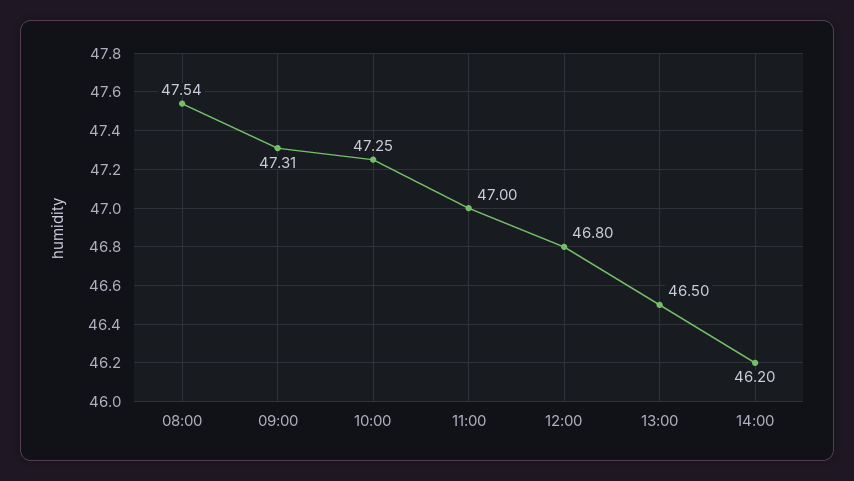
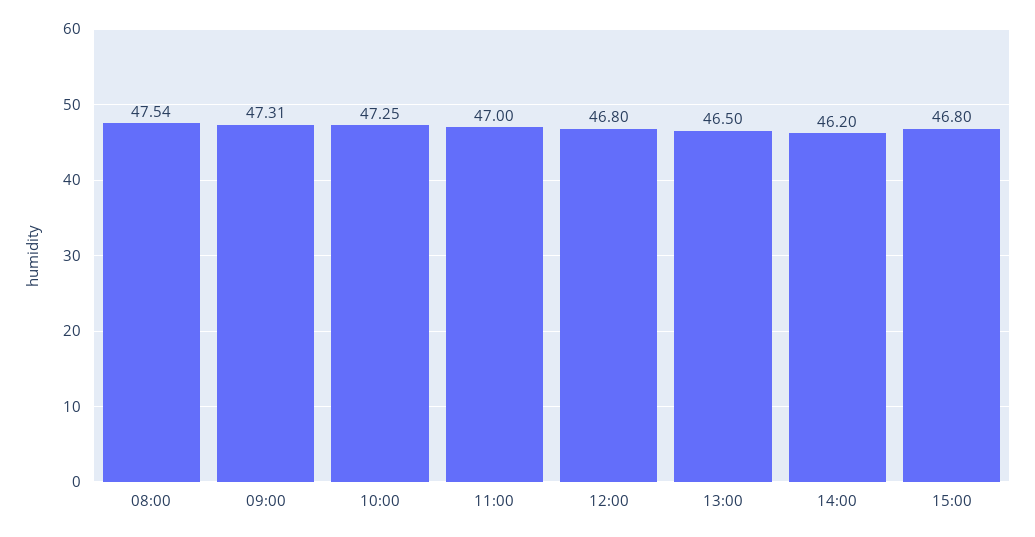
15:00: none -> 46.8

